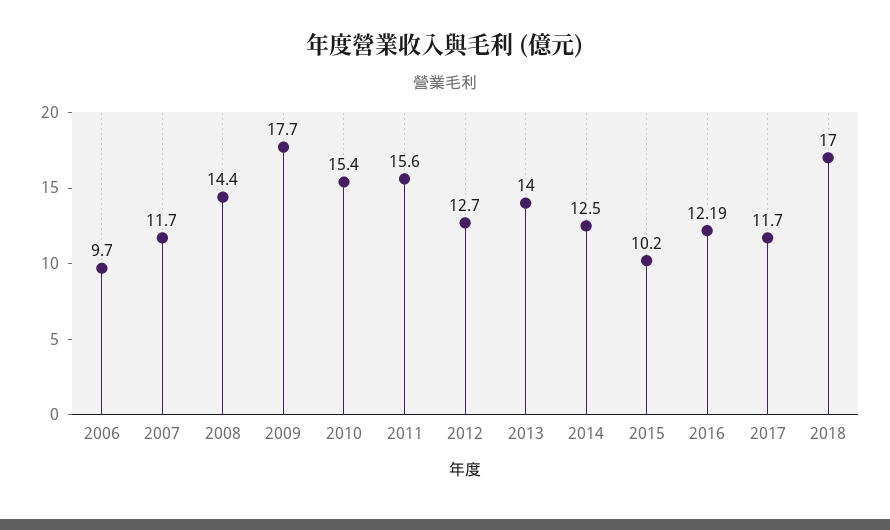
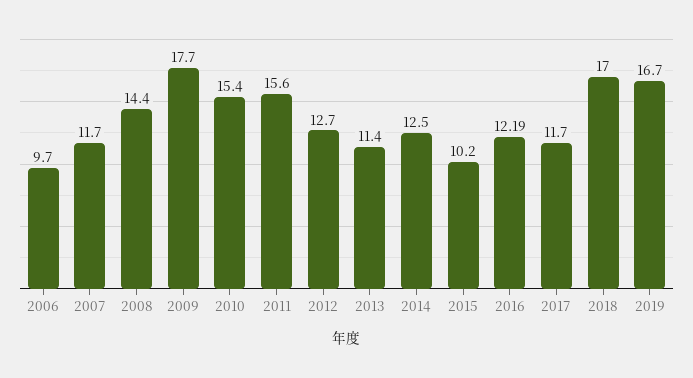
2013: 14 -> 11.4
2019: none -> 16.7

